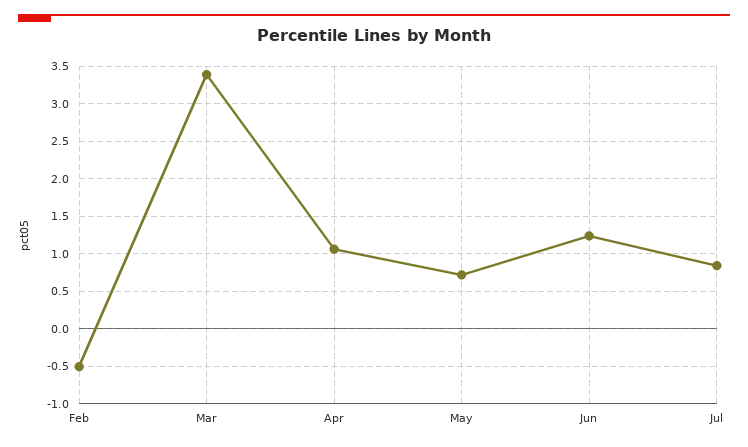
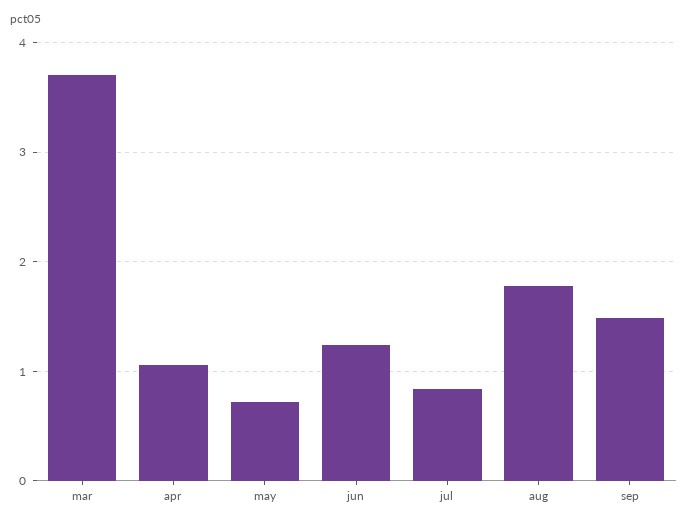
Feb: -0.5 -> none
Mar: 3.4 -> 3.7
aug: none -> 1.8
sep: none -> 1.5

